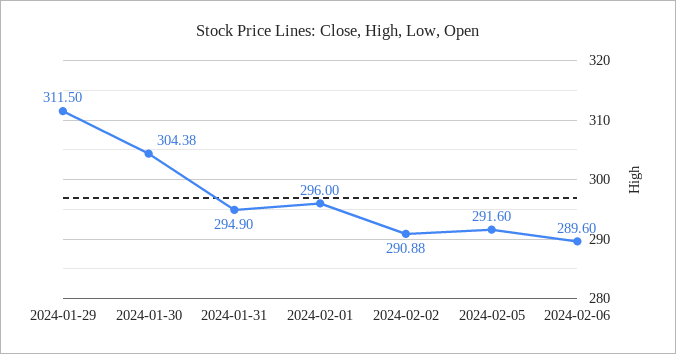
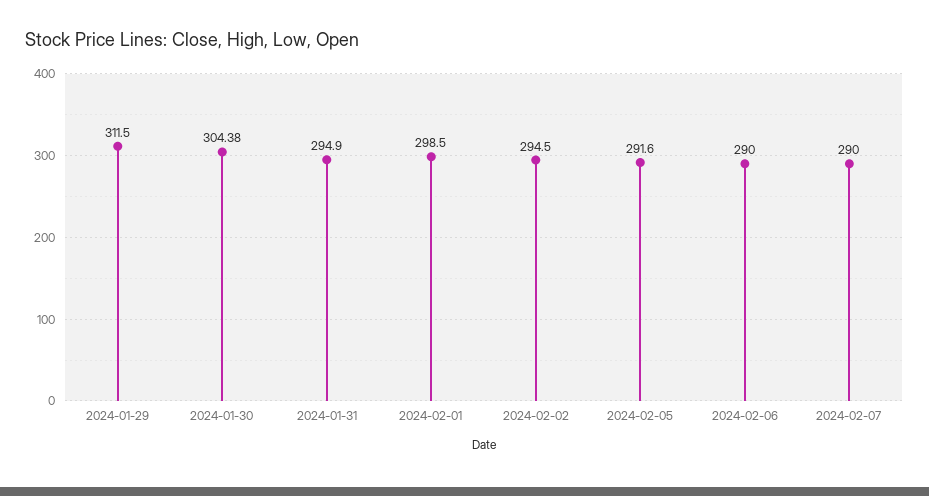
2024-02-01: 296 -> 298.5
2024-02-02: 290.88 -> 294.5
2024-02-06: 289.6 -> 290
2024-02-07: none -> 290

